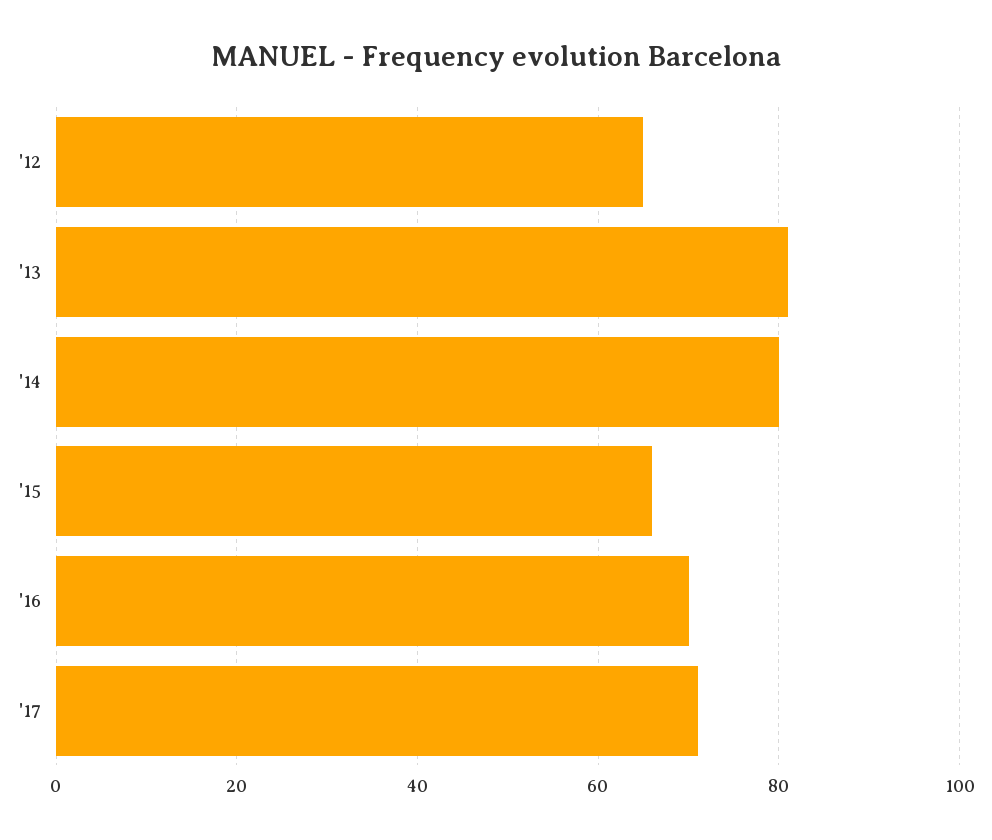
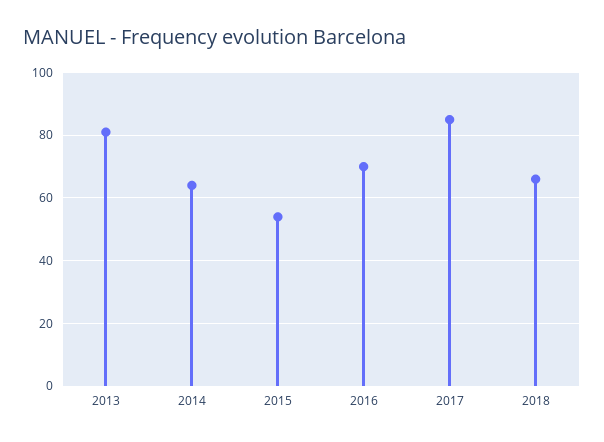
'12: 65 -> none
'14: 80 -> 65
'15: 65 -> 55
'17: 70 -> 85
2018: none -> 65

